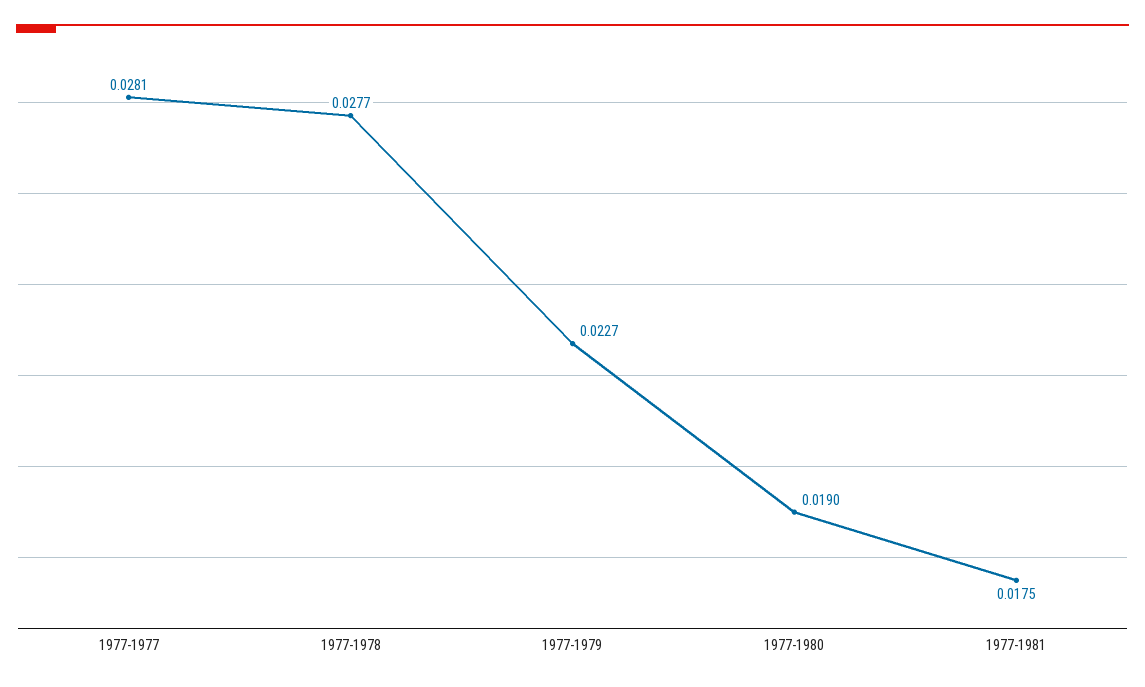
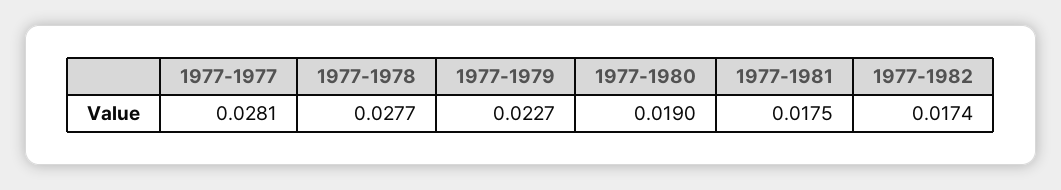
1977-1982: none -> 0.0174

